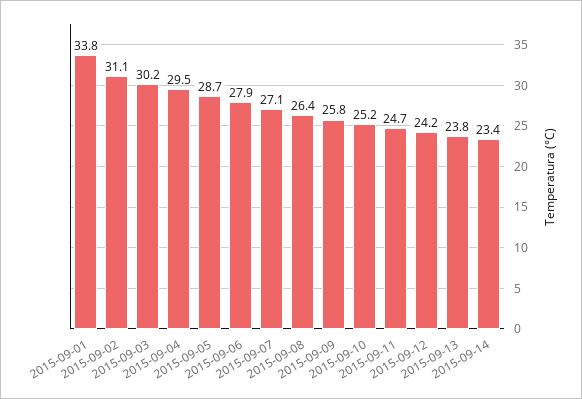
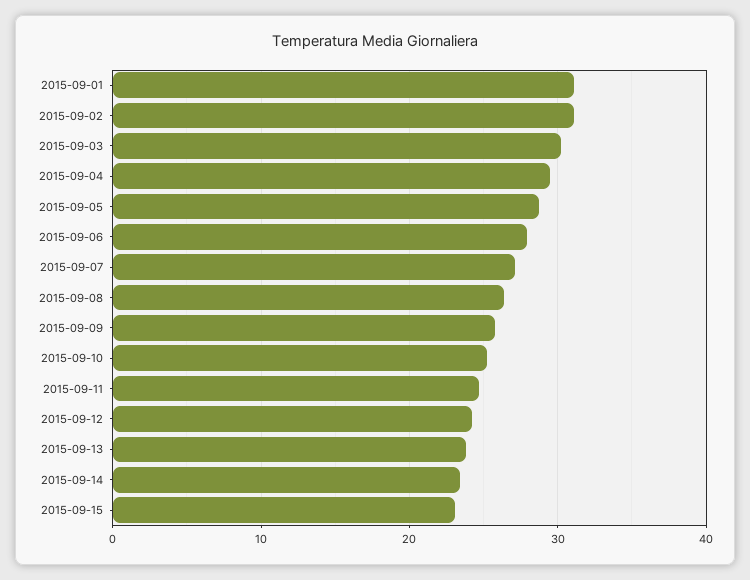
2015-09-01: 33.8 -> 31
2015-09-15: none -> 23

